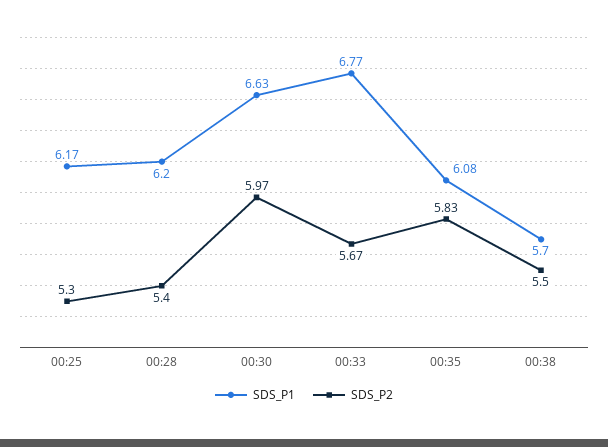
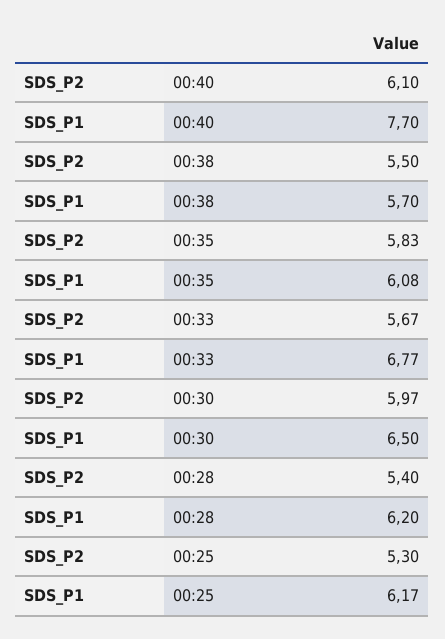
SDS_P1, 00:30: 6.63 -> 6.5
SDS_P2, 00:40: none -> 6.1
SDS_P1, 00:40: none -> 7.7

